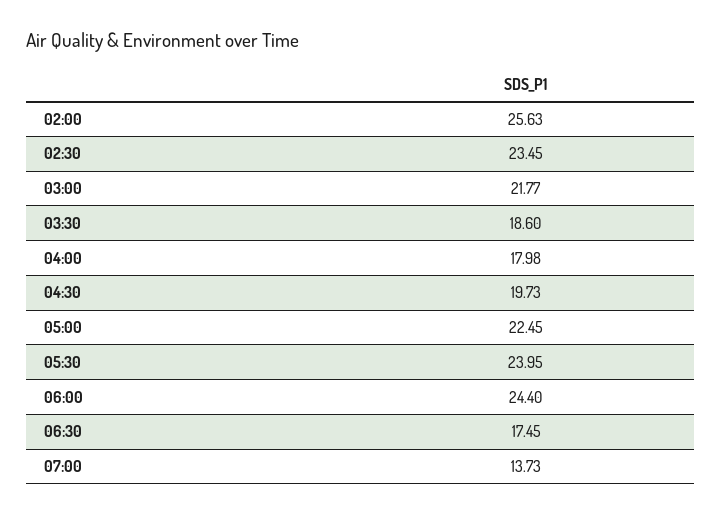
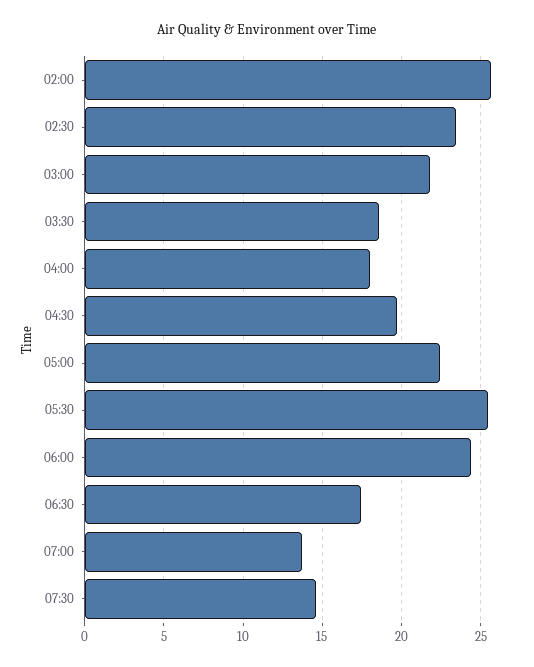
05:30: 23.95 -> 25.5
07:30: none -> 14.5

